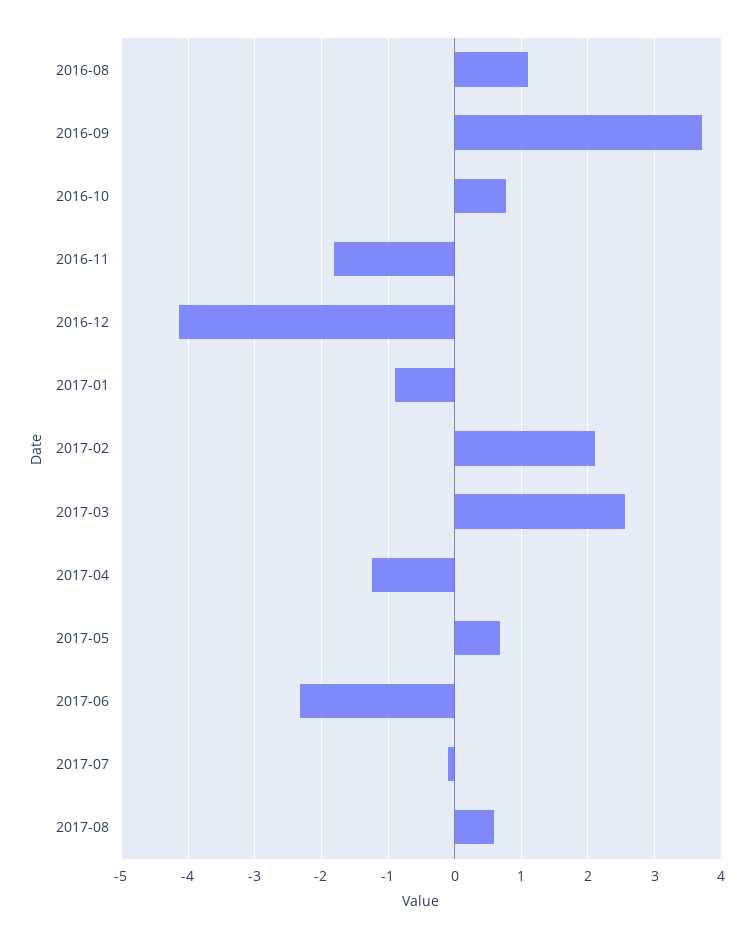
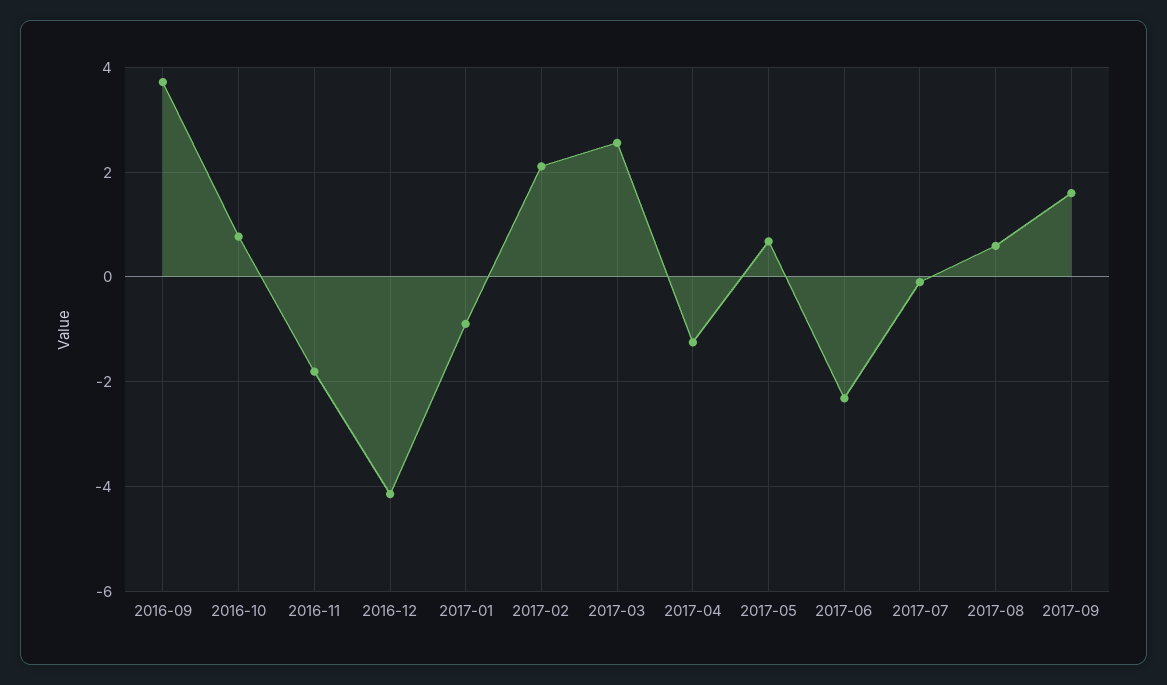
2016-08: 1.1 -> none
2017-09: none -> 1.6

